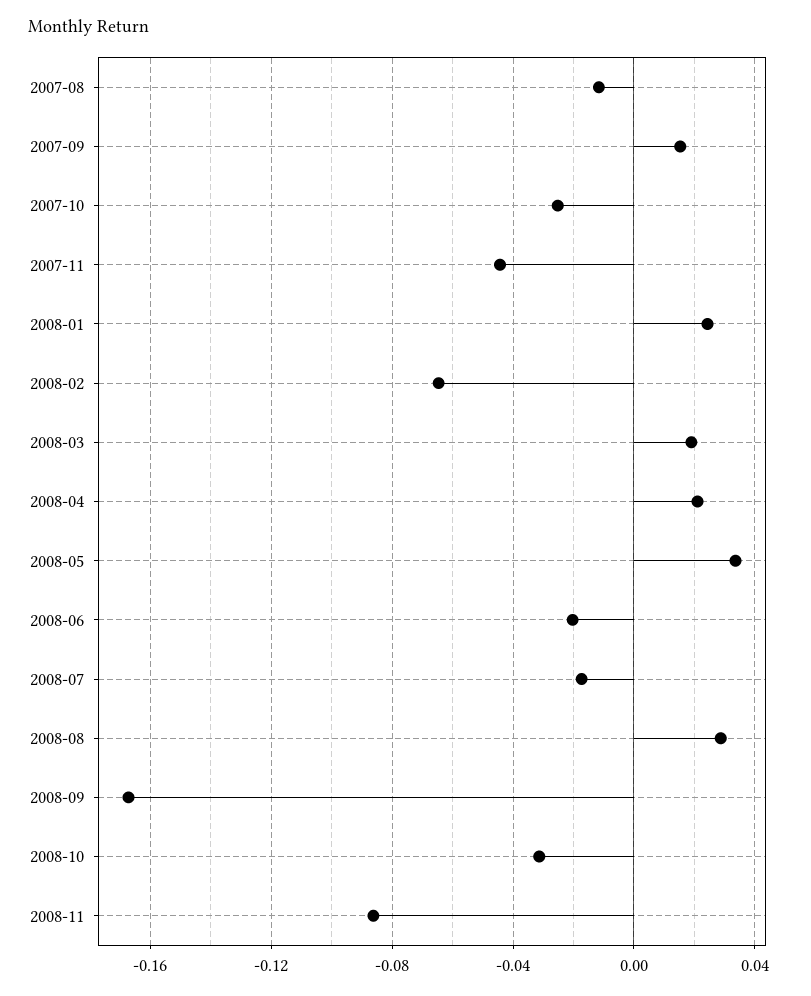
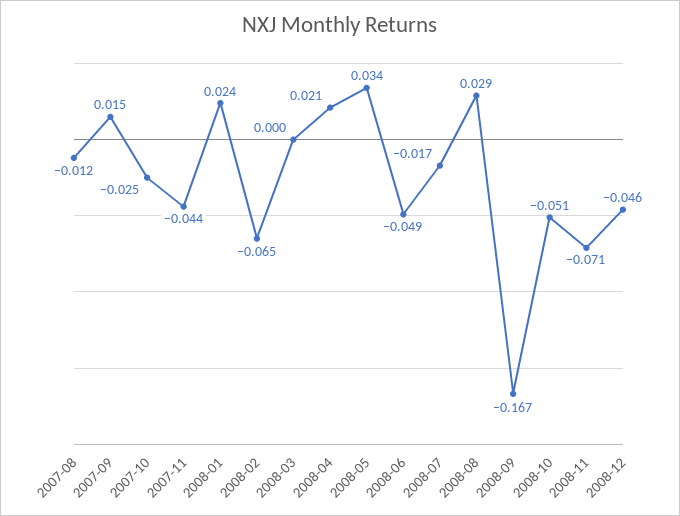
2008-03: 0.02 -> 0
2008-06: -0.02 -> -0.049
2008-10: -0.03 -> -0.051
2008-11: -0.085 -> -0.071
2008-12: none -> -0.046

